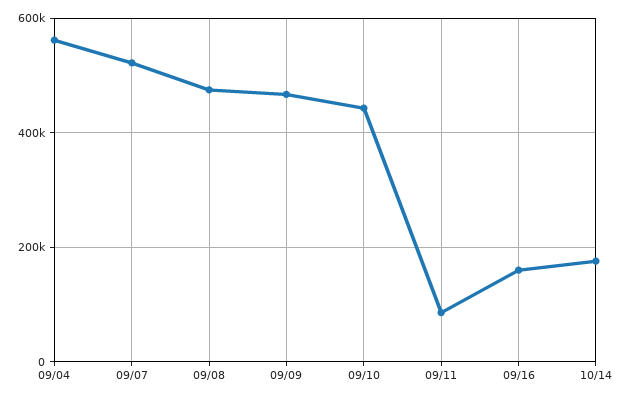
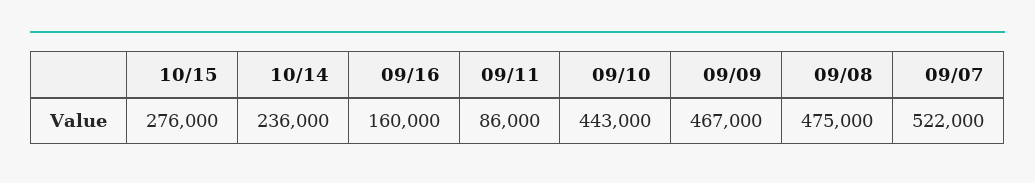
09/04: 560000 -> none
10/14: 180000 -> 236000
10/15: none -> 276000

